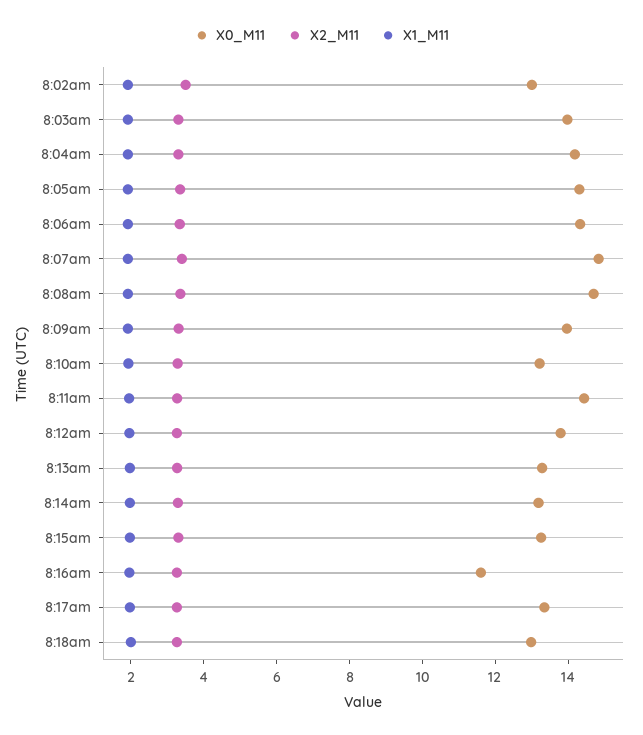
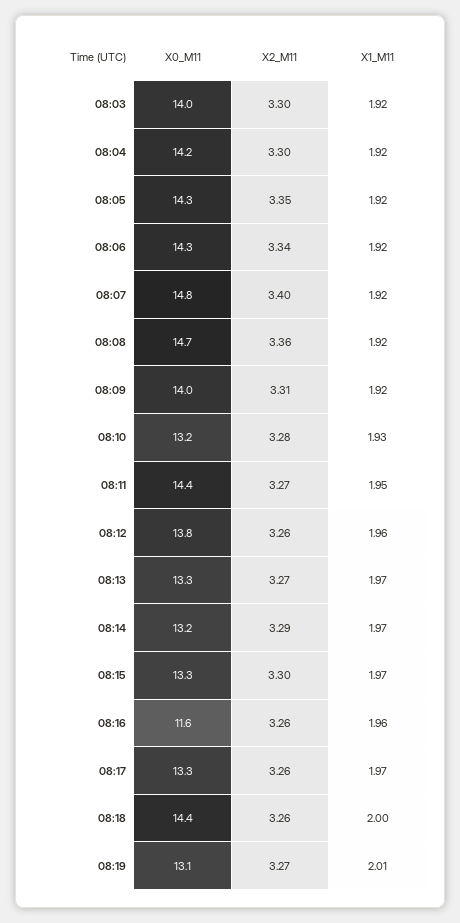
X0_M11, 8:02am: 13 -> none
X2_M11, 8:02am: 3.5 -> none
X1_M11, 8:02am: 2 -> none
X0_M11, 8:18am: 13 -> 14.4
X0_M11, 08:19: none -> 13.1
X2_M11, 08:19: none -> 3.27
X1_M11, 08:19: none -> 2.01

